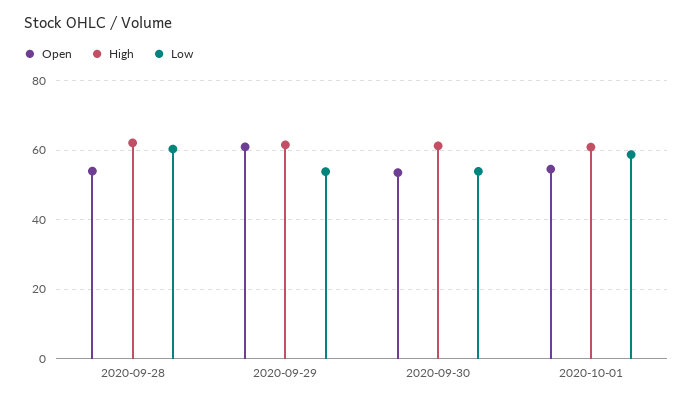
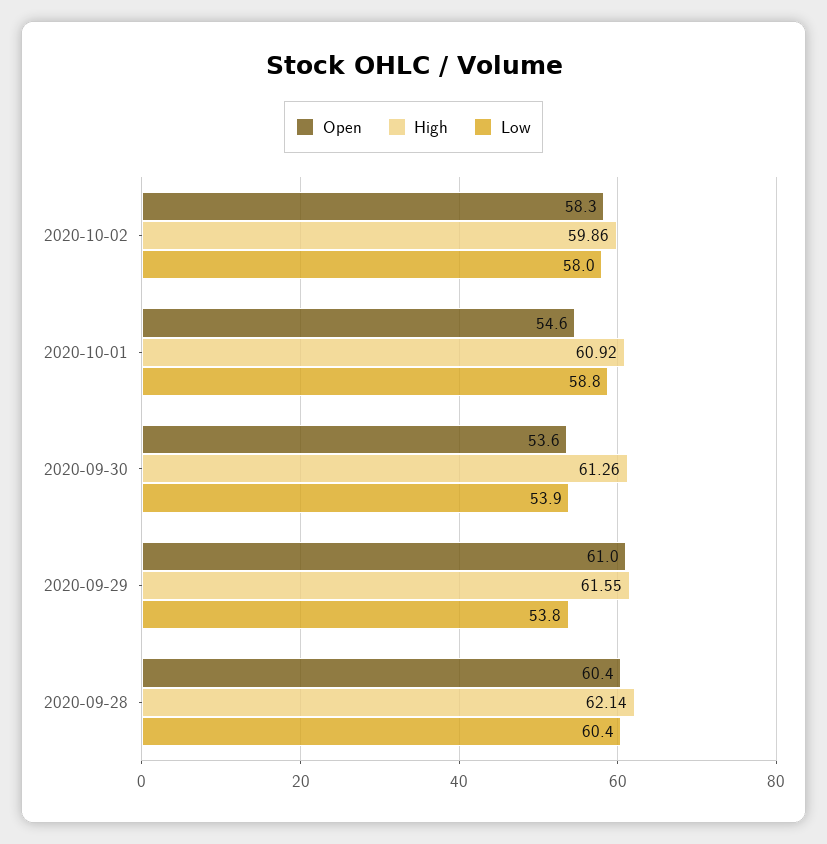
Open, 2020-09-28: 54 -> 60.4
Open, 2020-10-02: none -> 58.3
High, 2020-10-02: none -> 59.86
Low, 2020-10-02: none -> 58

